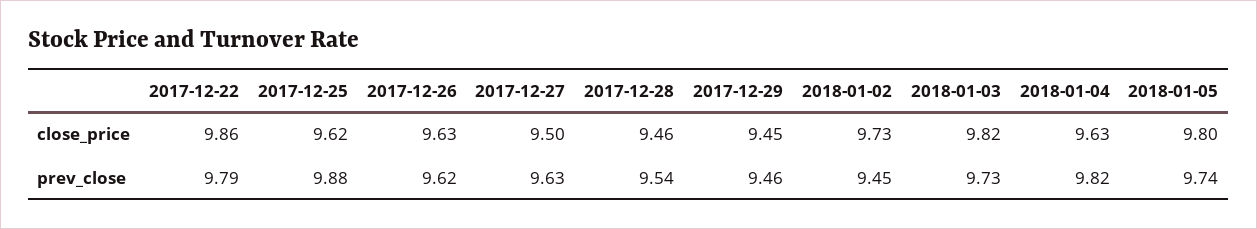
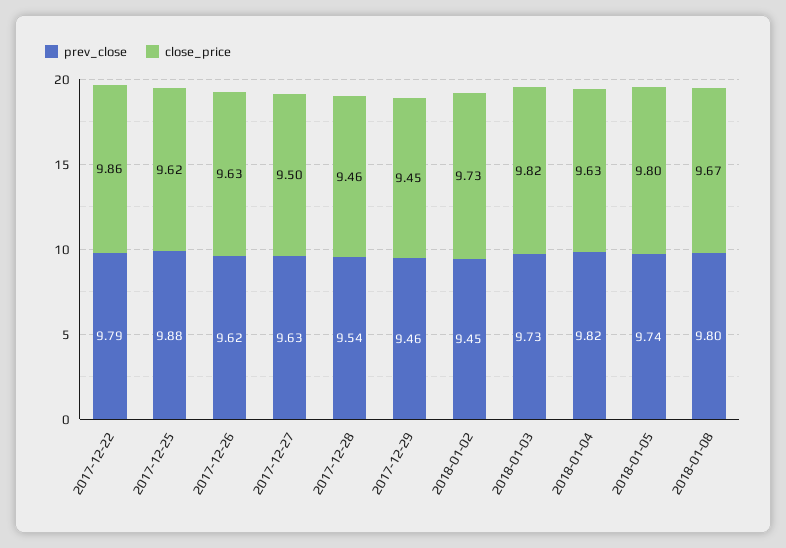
prev_close, 2018-01-08: none -> 9.8
close_price, 2018-01-08: none -> 9.67

